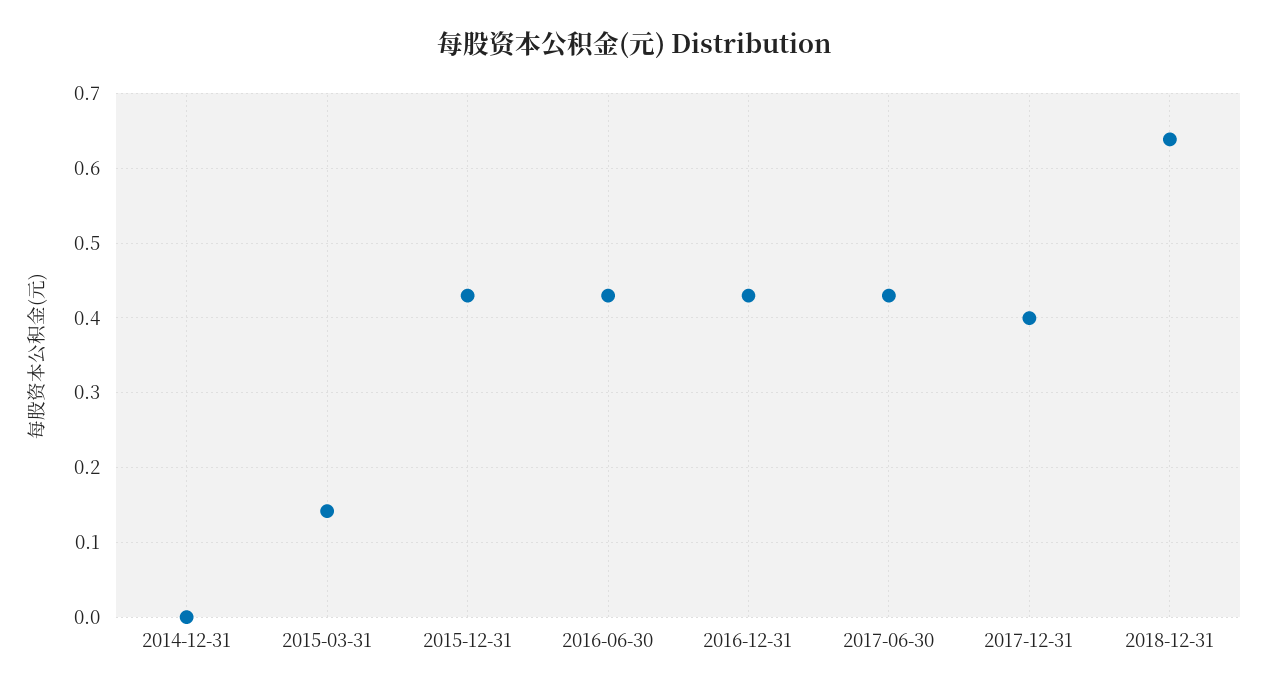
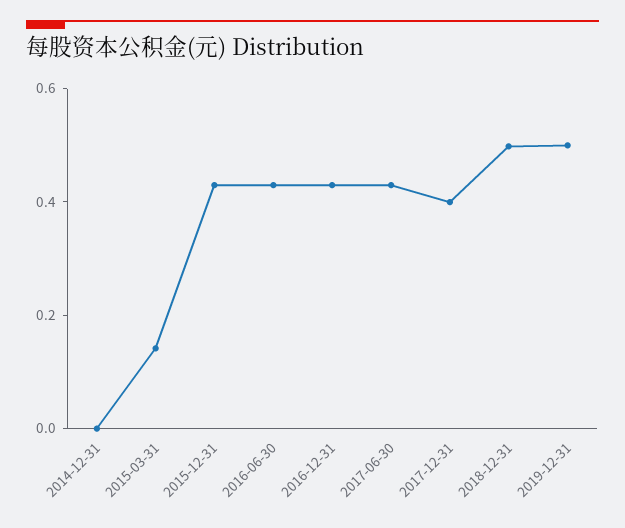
2018-12-31: 0.64 -> 0.5
2019-12-31: none -> 0.5

